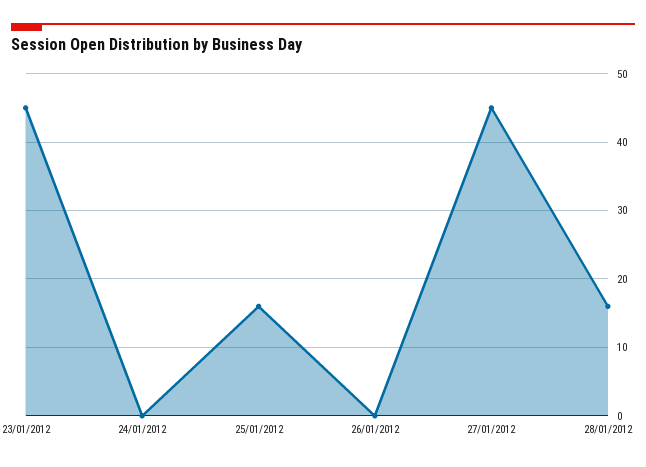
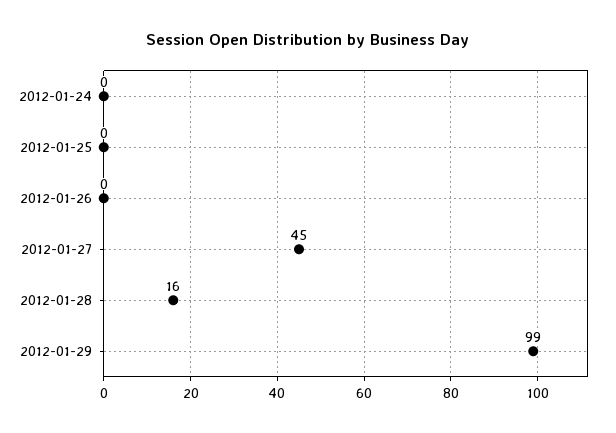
23/01/2012: 45 -> none
25/01/2012: 16 -> 0
2012-01-29: none -> 99

